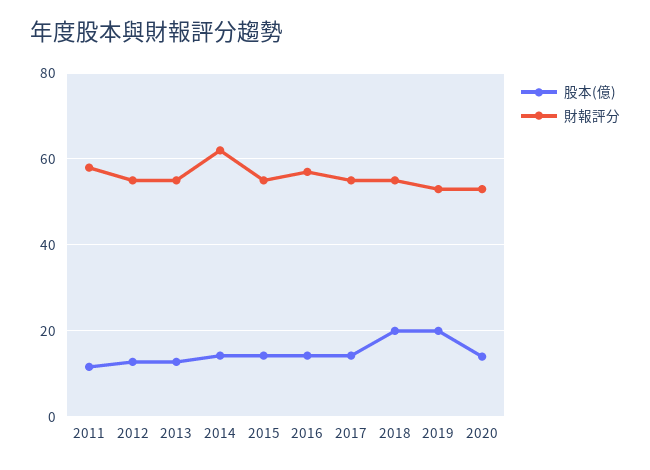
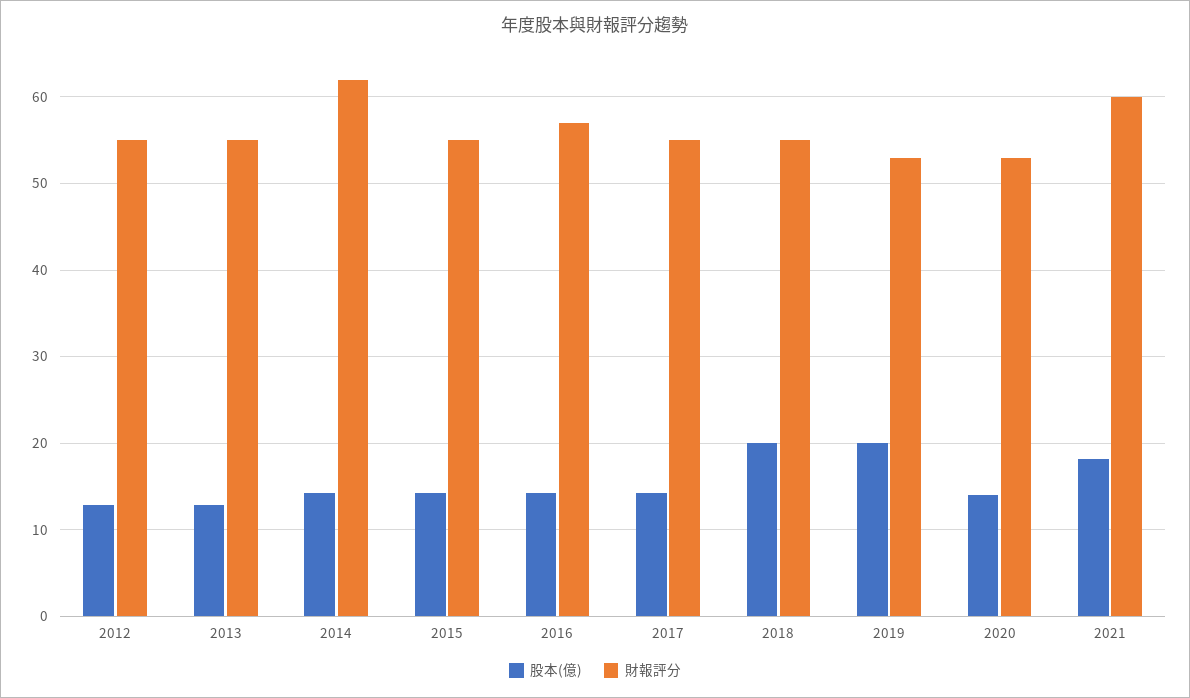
股本(億), 2011: 12 -> none
財報評分, 2011: 58 -> none
股本(億), 2021: none -> 18
財報評分, 2021: none -> 60

